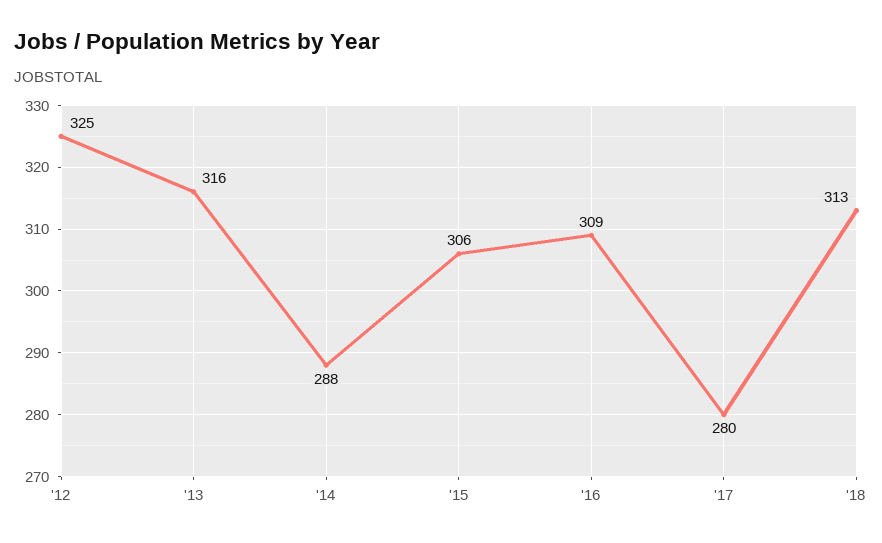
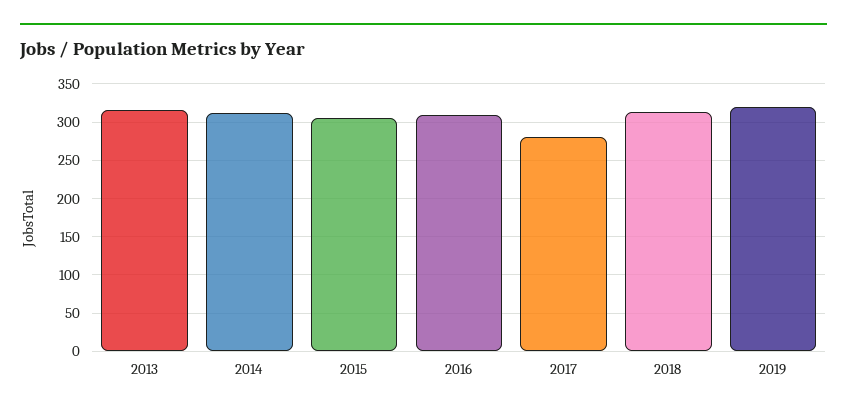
'12: 325 -> none
'14: 288 -> 310
2019: none -> 320

